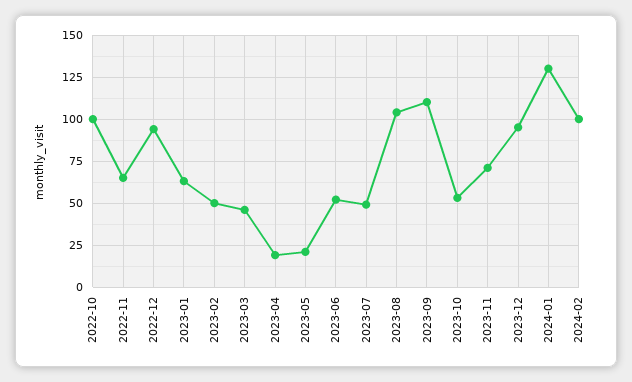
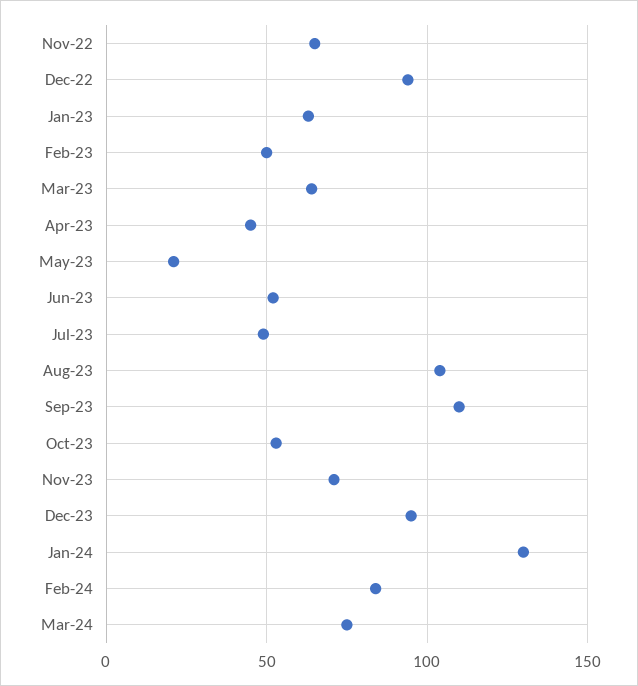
2022-10: 100 -> none
2023-03: 45 -> 65
2023-04: 20 -> 45
2024-02: 100 -> 85
Mar-24: none -> 75

